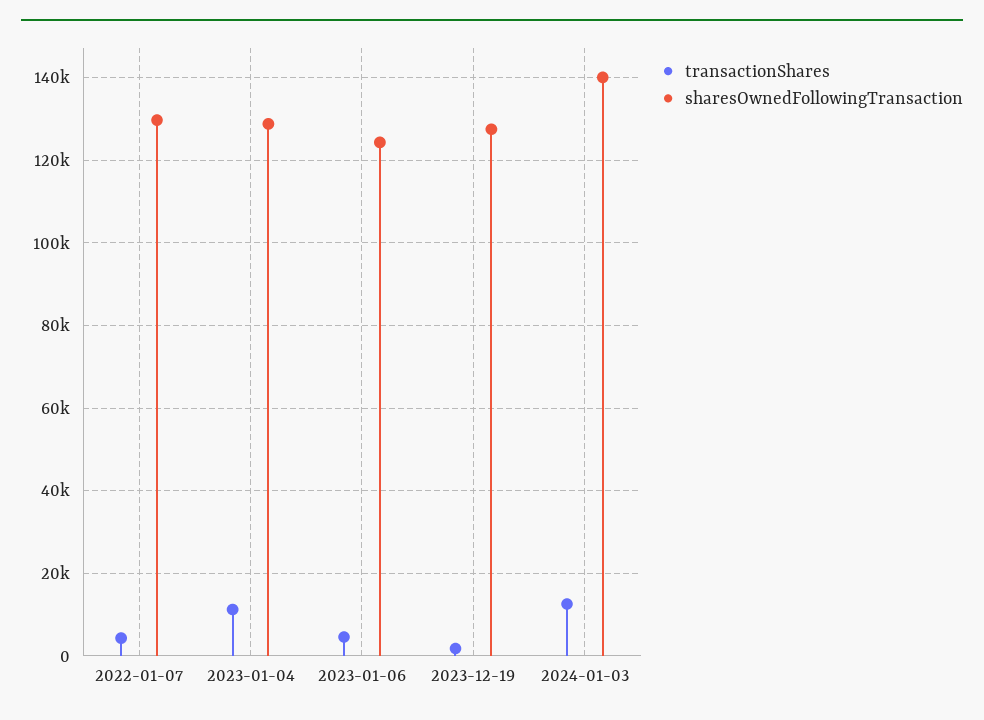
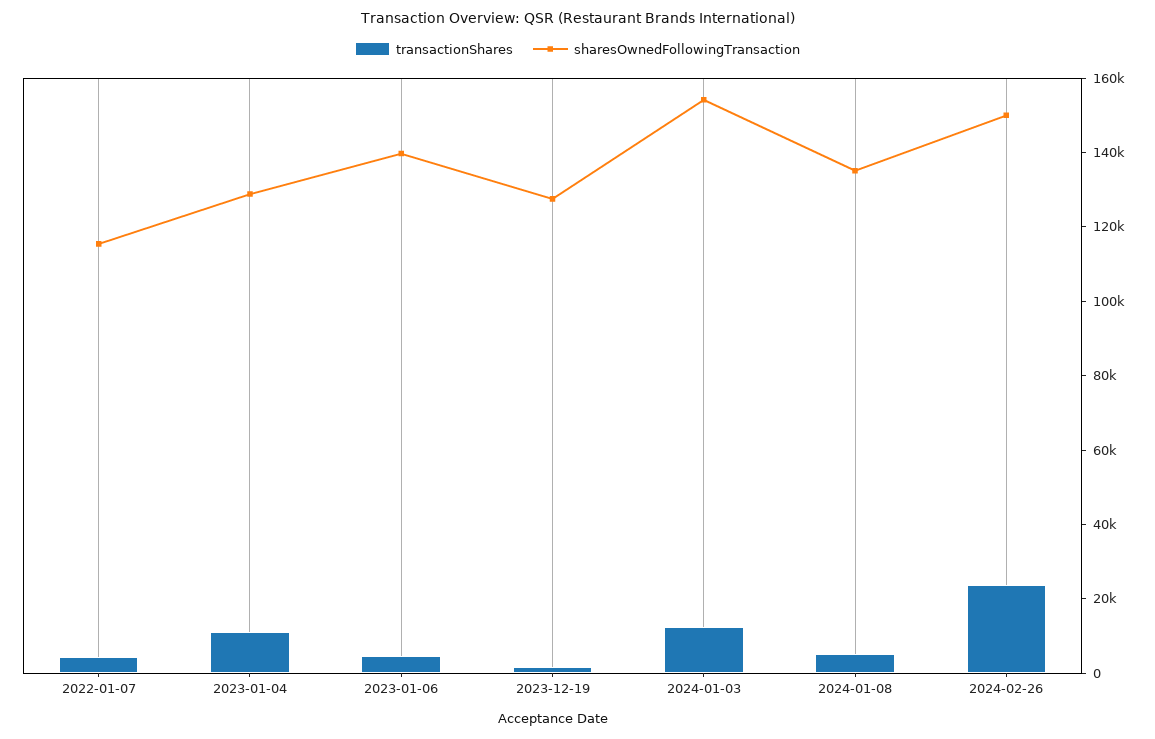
sharesOwnedFollowingTransaction, 2022-01-07: 130000 -> 115000
sharesOwnedFollowingTransaction, 2023-01-06: 124000 -> 140000
sharesOwnedFollowingTransaction, 2024-01-03: 140000 -> 155000
transactionShares, 2024-01-08: none -> 5000
sharesOwnedFollowingTransaction, 2024-01-08: none -> 135000
transactionShares, 2024-02-26: none -> 25000
sharesOwnedFollowingTransaction, 2024-02-26: none -> 150000

